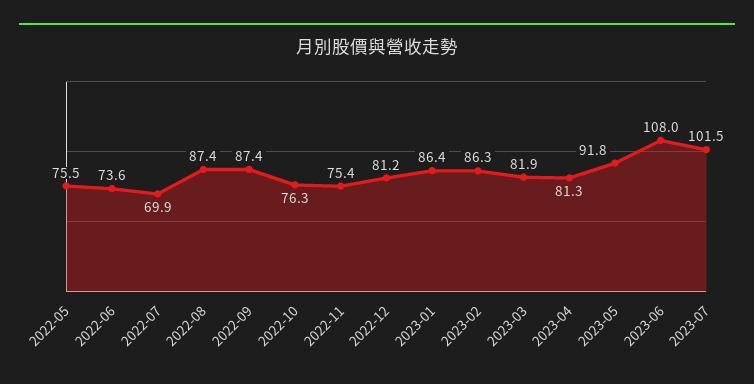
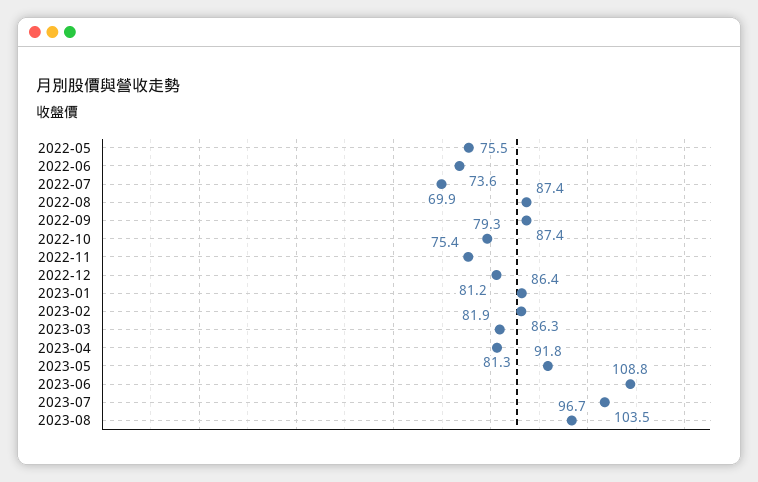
2022-10: 76.3 -> 79.3
2023-06: 108 -> 108.8
2023-07: 101.5 -> 103.5
2023-08: none -> 96.7

